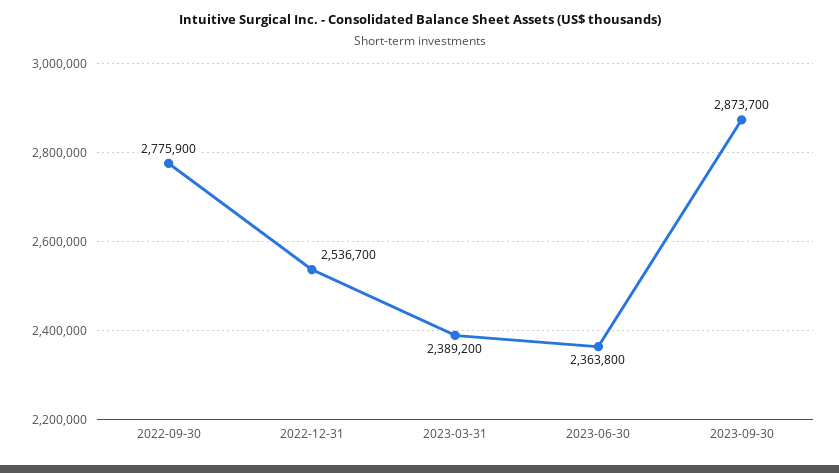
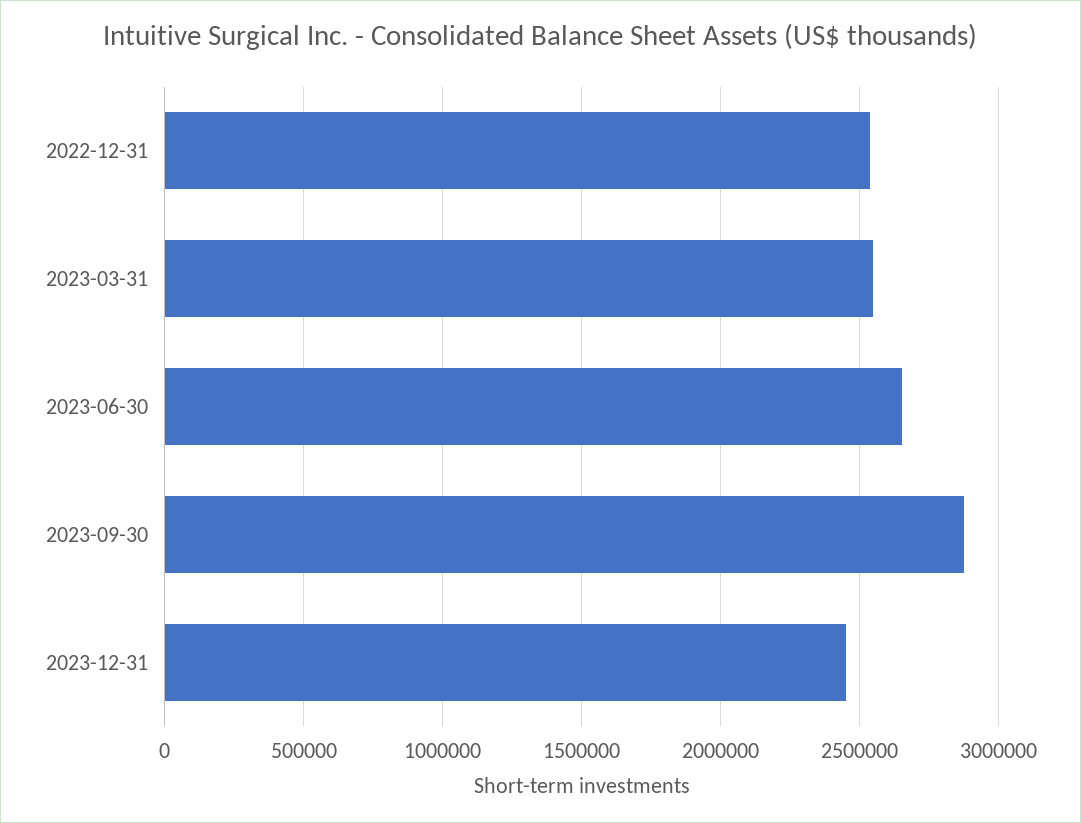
2022-09-30: 2775900 -> none
2023-03-31: 2389200 -> 2550000
2023-06-30: 2363800 -> 2650000
2023-12-31: none -> 2450000

